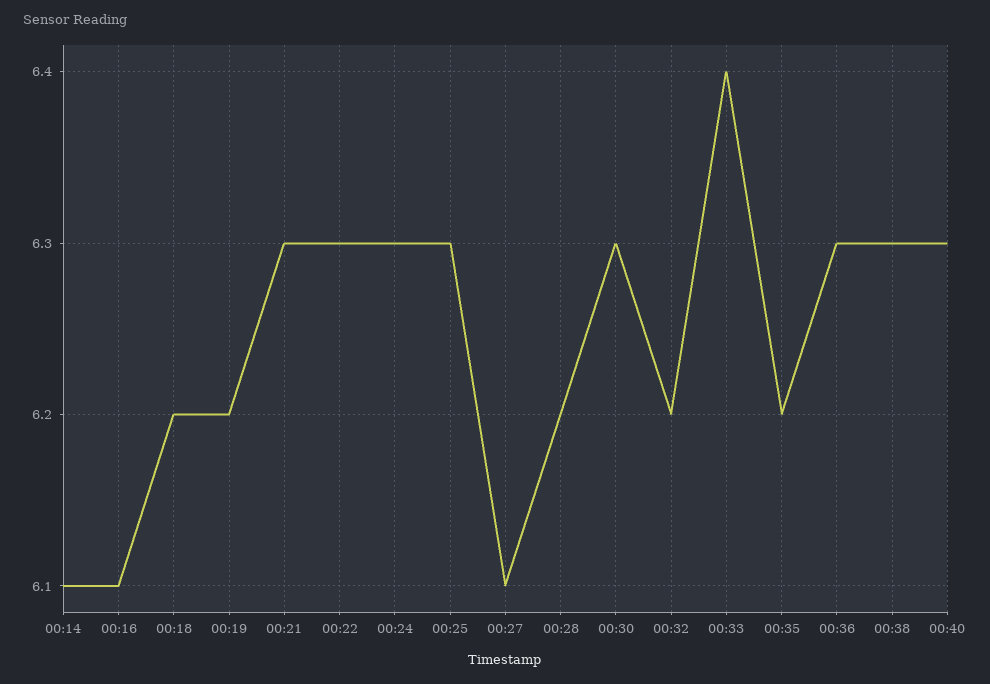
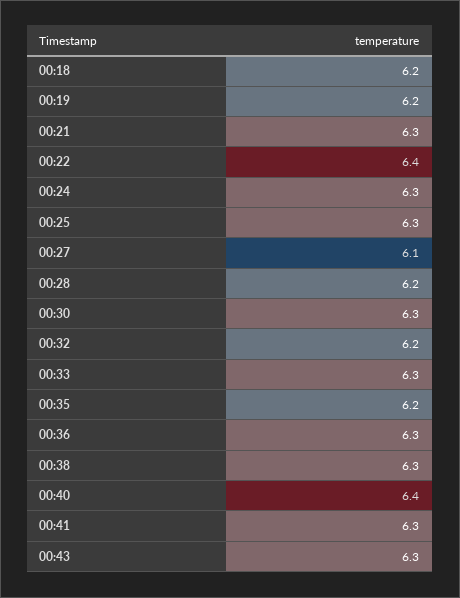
00:14: 6.1 -> none
00:16: 6.1 -> none
00:22: 6.3 -> 6.4
00:33: 6.4 -> 6.3
00:40: 6.3 -> 6.4
00:41: none -> 6.3
00:43: none -> 6.3

